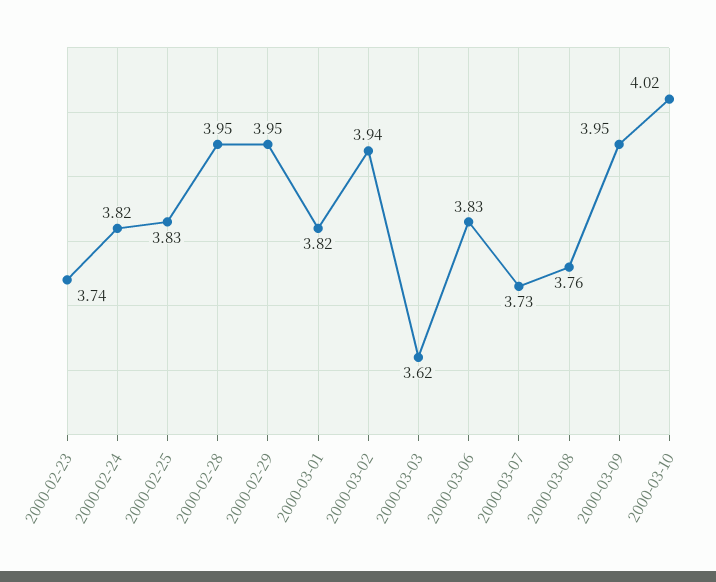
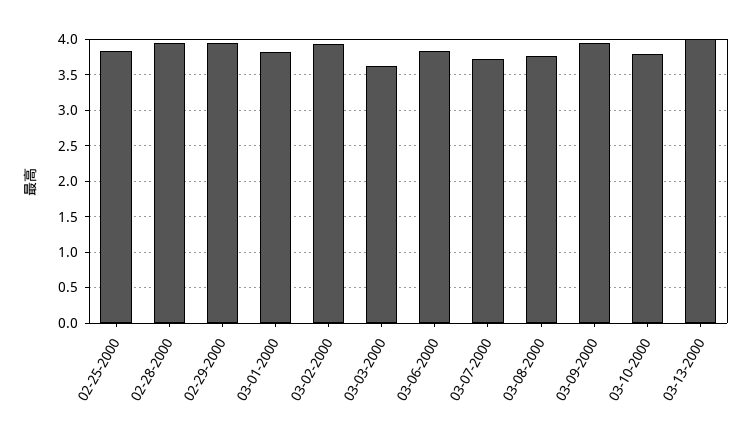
2000-02-23: 3.74 -> none
2000-02-24: 3.82 -> none
2000-03-10: 4.02 -> 3.8
03-13-2000: none -> 4

